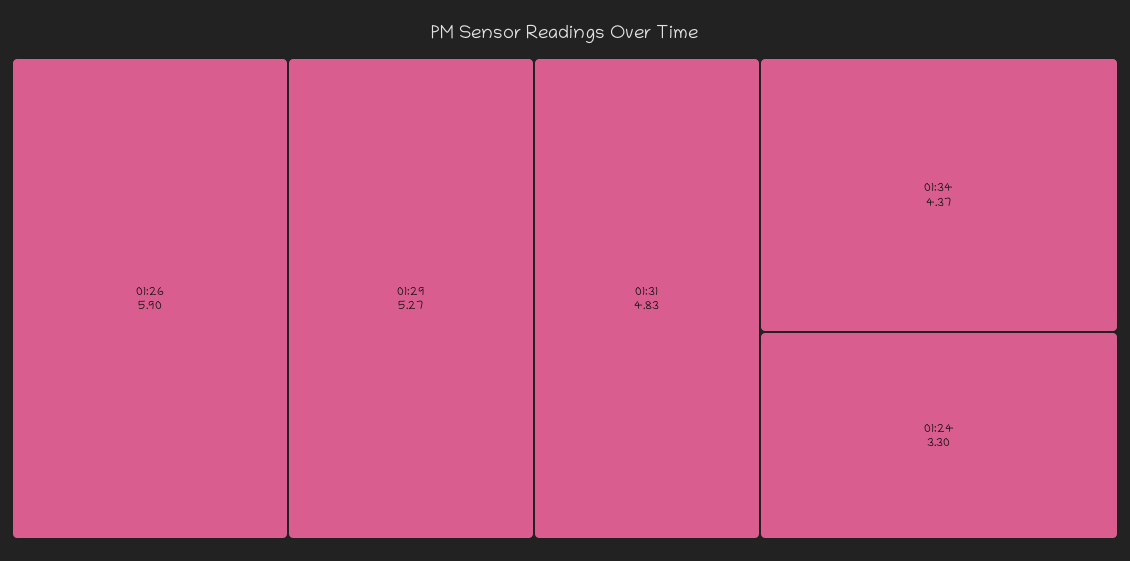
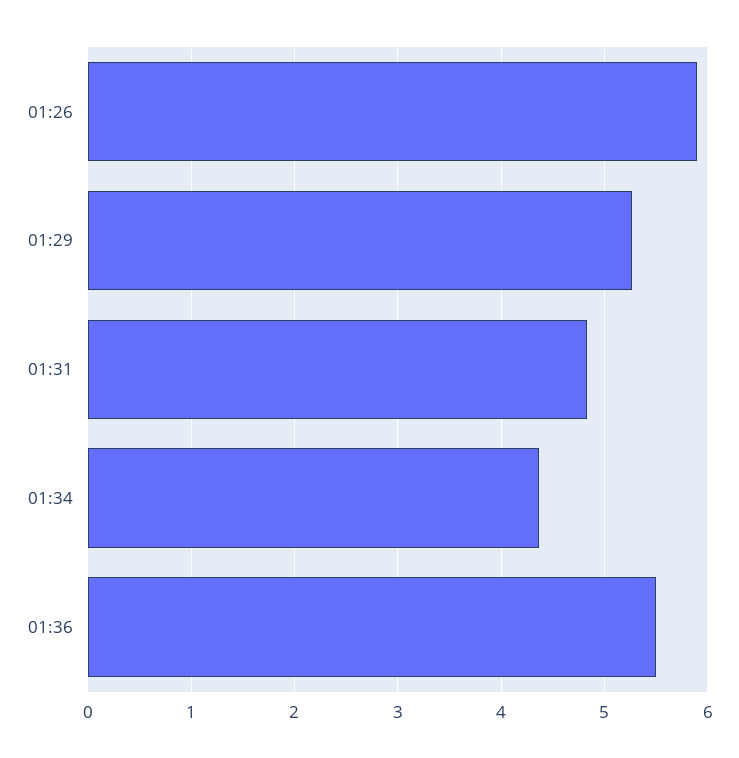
01:24: 3.3 -> none
01:36: none -> 5.5

